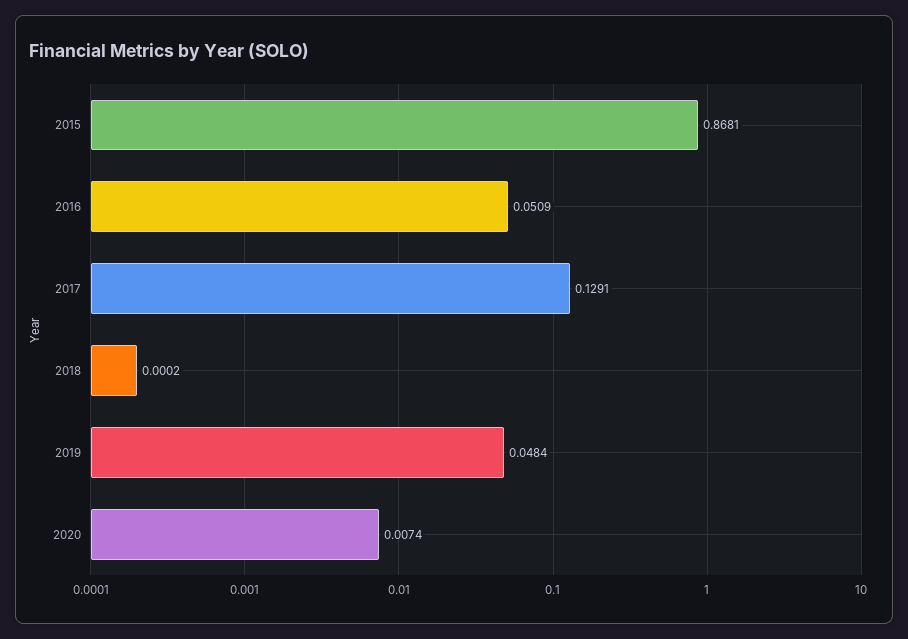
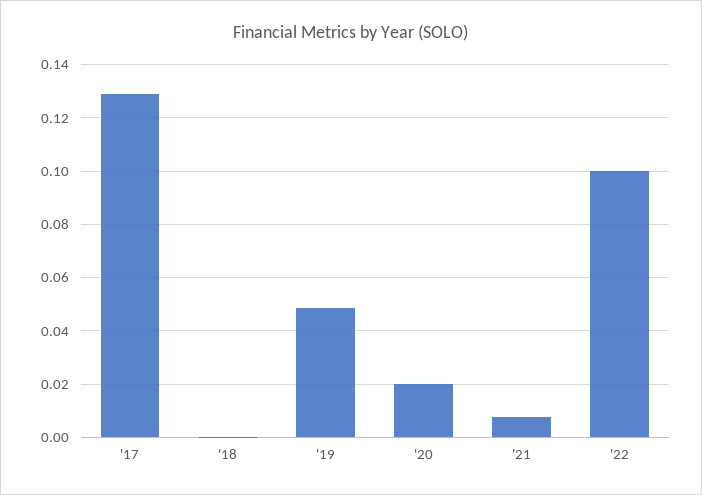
2015: 0.8681 -> none
2016: 0.0509 -> none
2020: 0.0074 -> 0.02
'21: none -> 0.0075
'22: none -> 0.1

